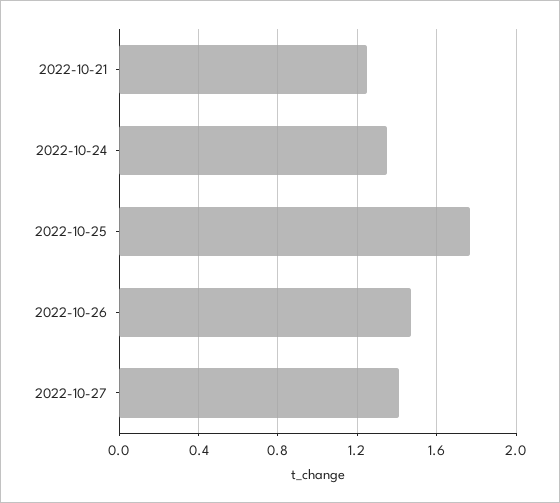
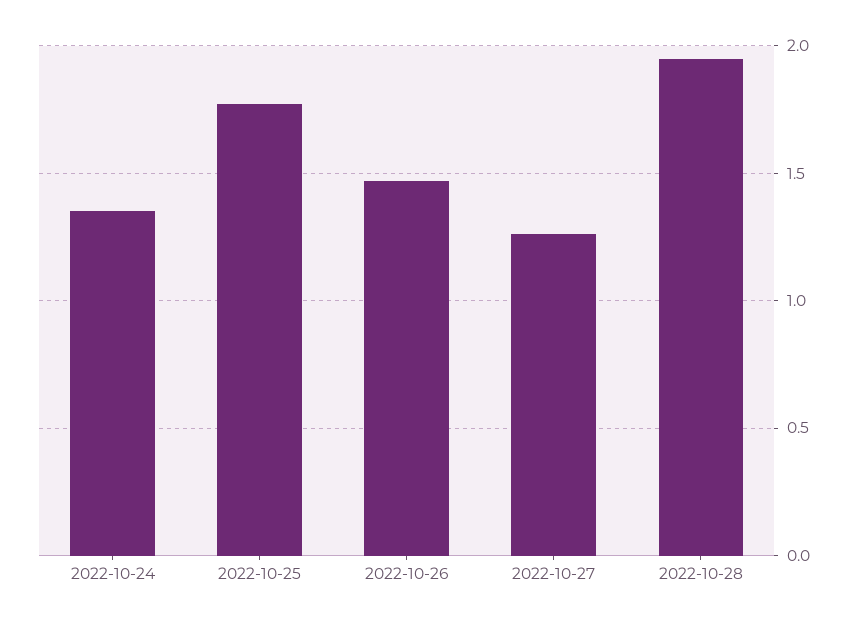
2022-10-21: 1.25 -> none
2022-10-27: 1.4 -> 1.25
2022-10-28: none -> 1.95

